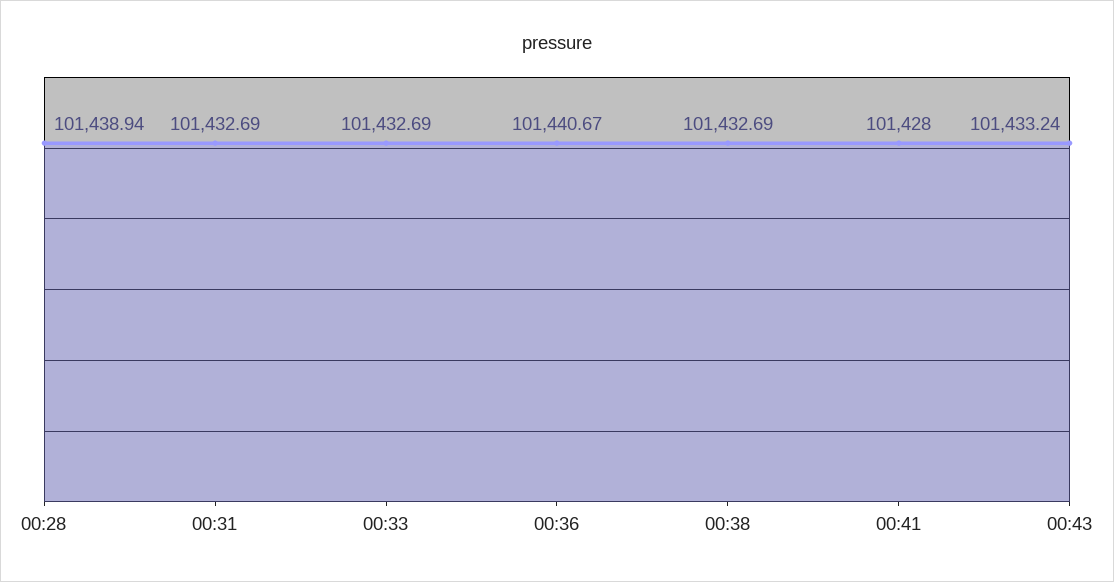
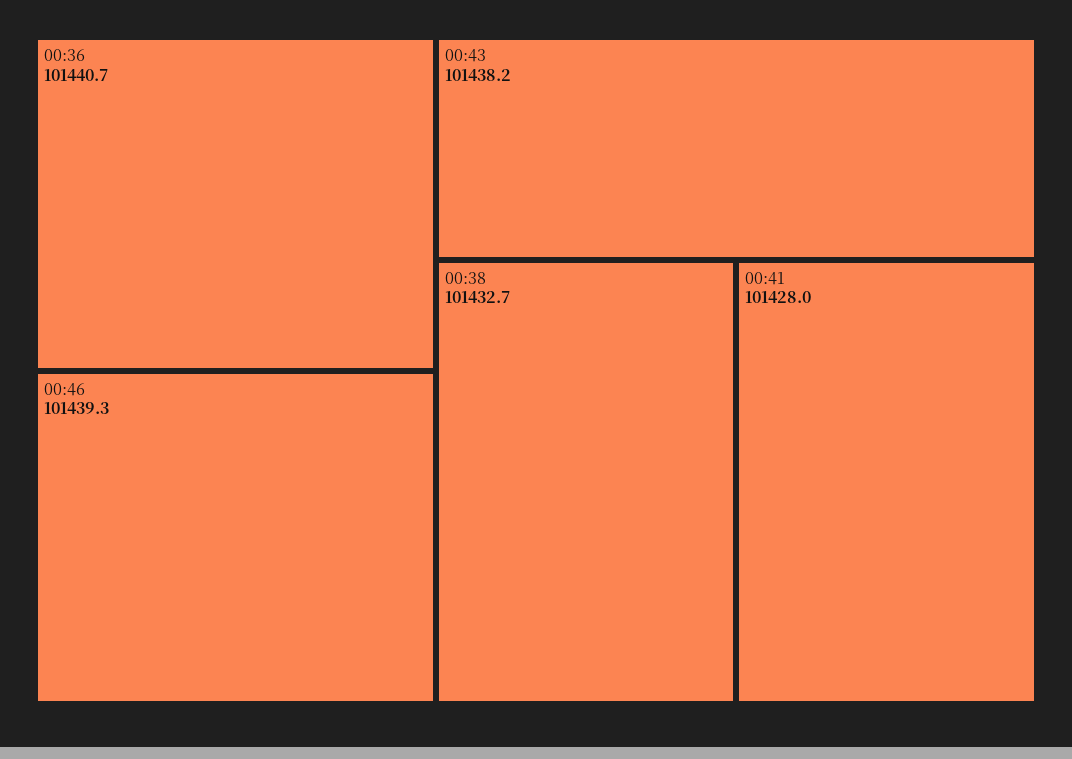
00:28: 101438.94 -> none
00:31: 101432.69 -> none
00:33: 101432.69 -> none
00:43: 101433.24 -> 101438.2
00:46: none -> 101439.3

